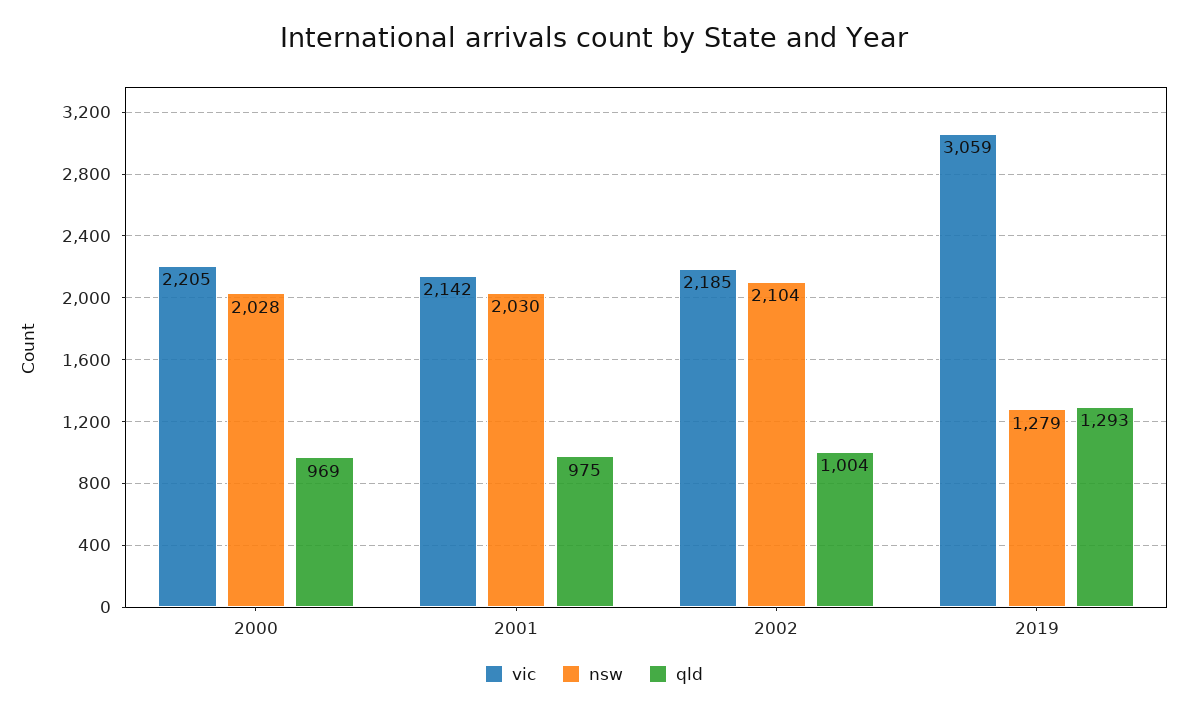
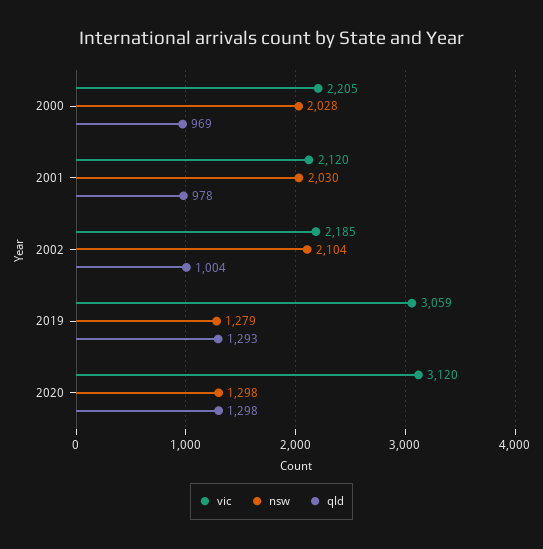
vic, 2001: 2142 -> 2120
qld, 2001: 975 -> 978
vic, 2020: none -> 3120
nsw, 2020: none -> 1298
qld, 2020: none -> 1298

